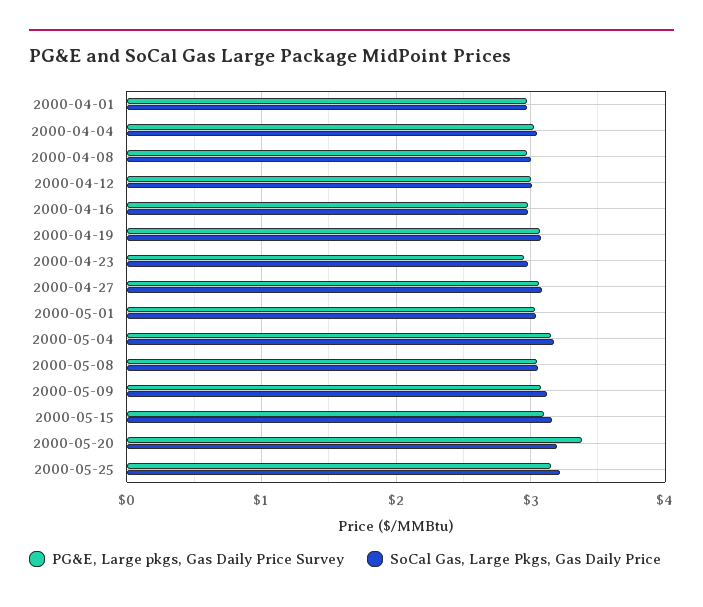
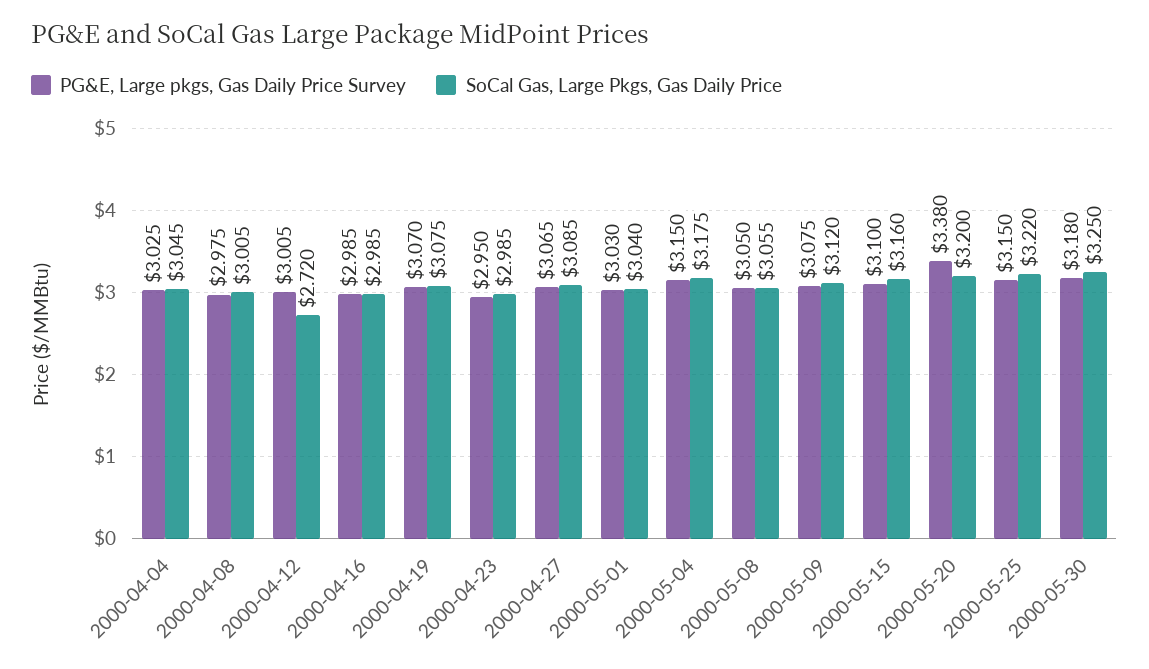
PG&E, Large pkgs, Gas Daily Price Survey, 2000-04-01: 3 -> none
SoCal Gas, Large Pkgs, Gas Daily Price, 2000-04-01: 3 -> none
SoCal Gas, Large Pkgs, Gas Daily Price, 2000-04-12: 3 -> 2.72
PG&E, Large pkgs, Gas Daily Price Survey, 2000-05-30: none -> 3.18
SoCal Gas, Large Pkgs, Gas Daily Price, 2000-05-30: none -> 3.25

